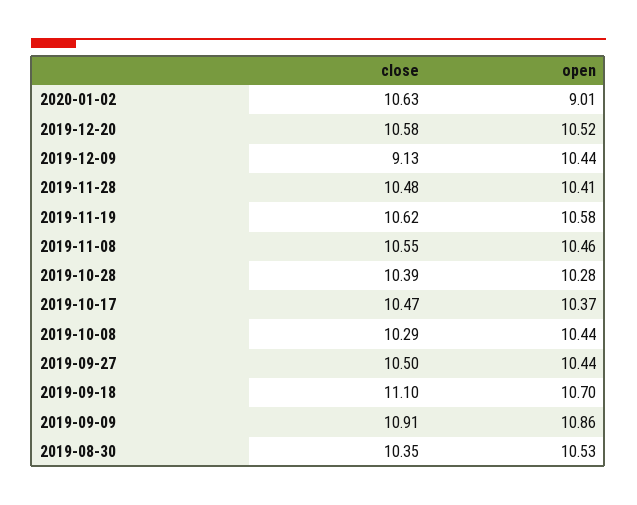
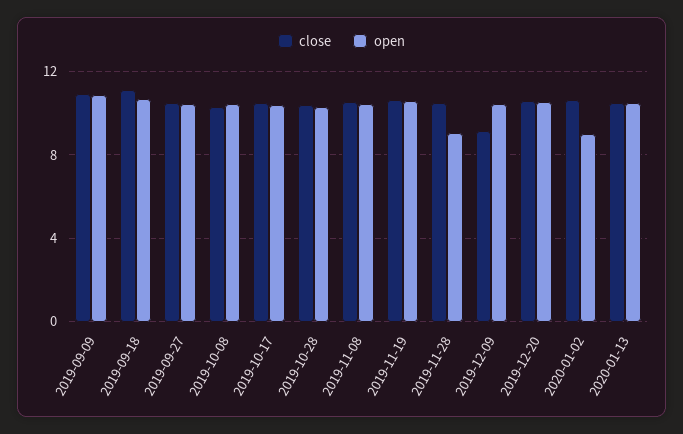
open, 2019-11-28: 10.41 -> 9
close, 2019-08-30: 10.35 -> none
open, 2019-08-30: 10.53 -> none
close, 2020-01-13: none -> 10.5
open, 2020-01-13: none -> 10.5

